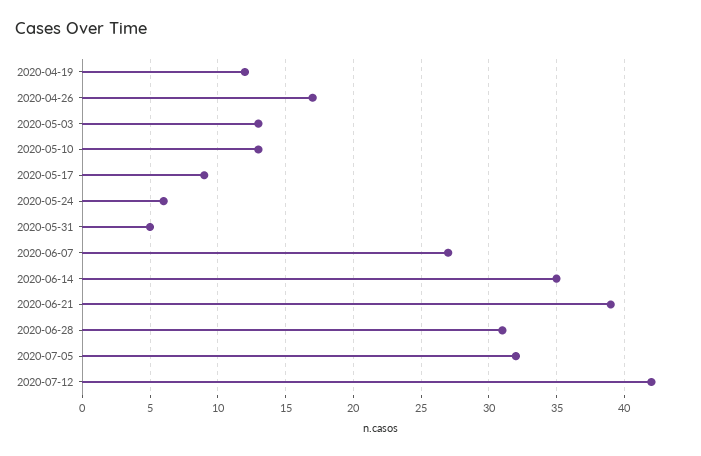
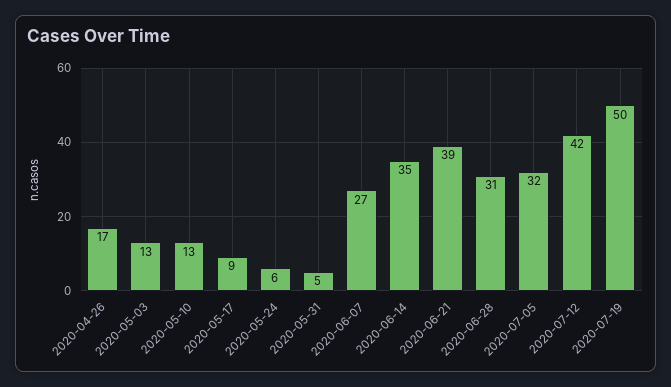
2020-04-19: 12 -> none
2020-07-19: none -> 50

